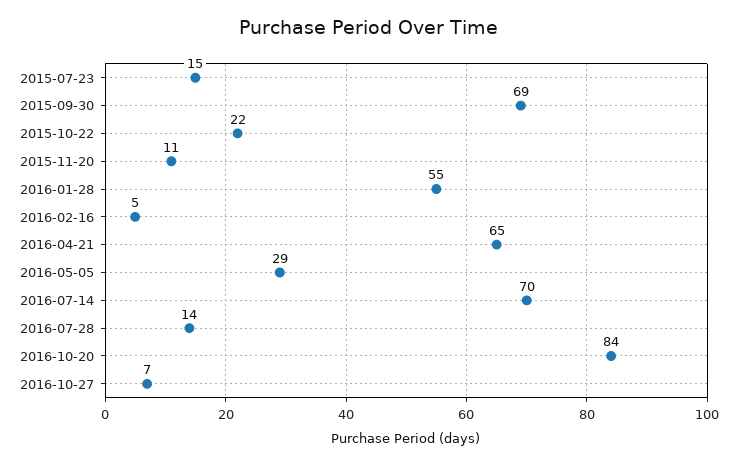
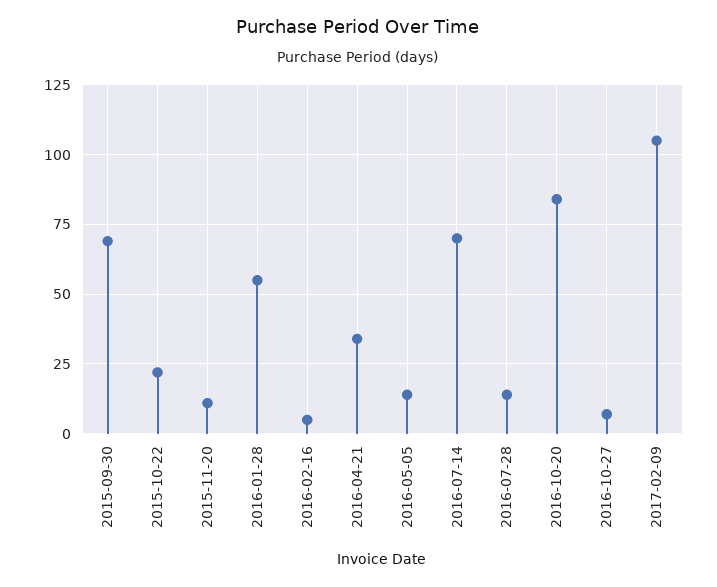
2015-07-23: 15 -> none
2016-04-21: 65 -> 35
2016-05-05: 29 -> 15
2017-02-09: none -> 105

